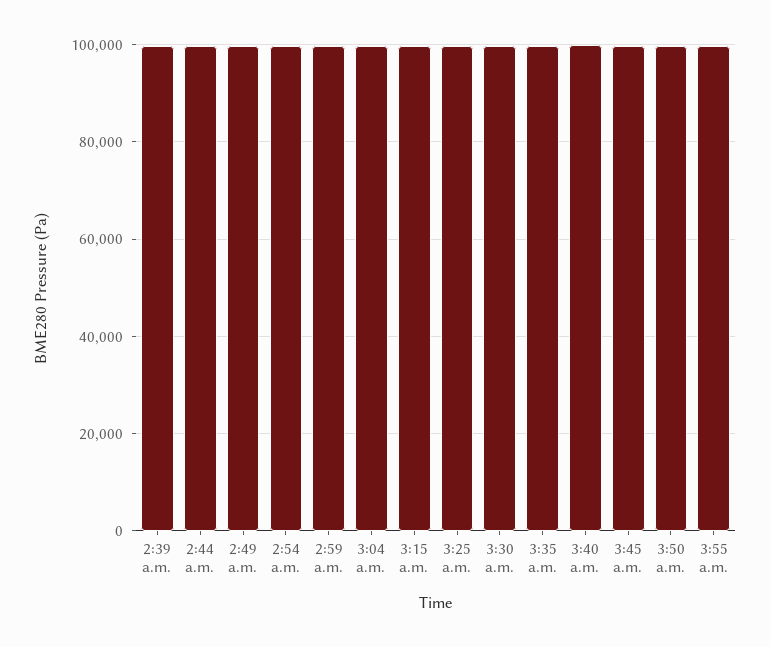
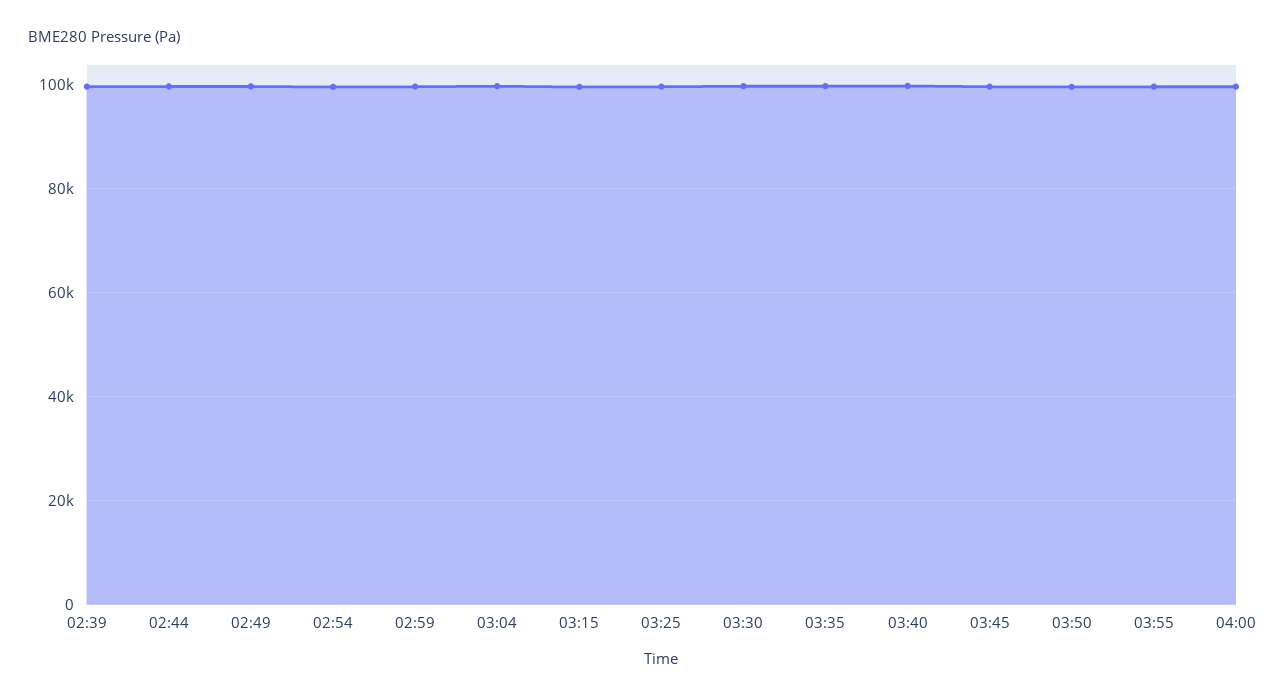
04:00: none -> 100000

